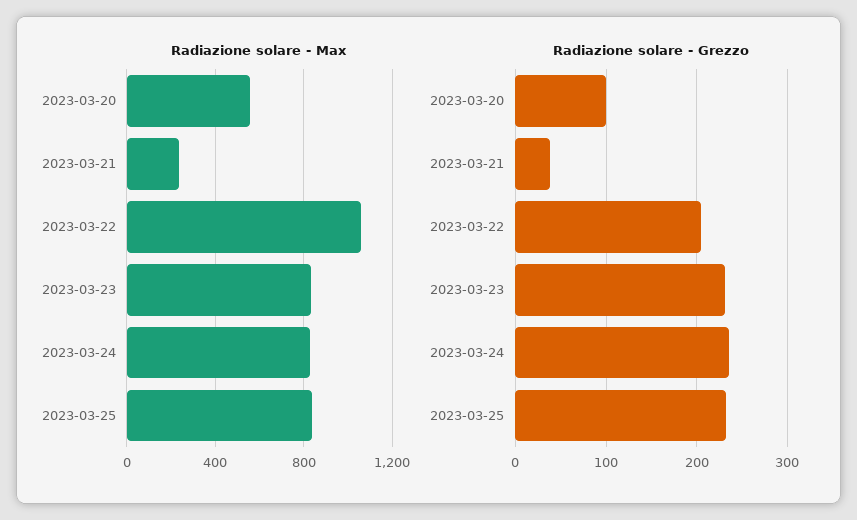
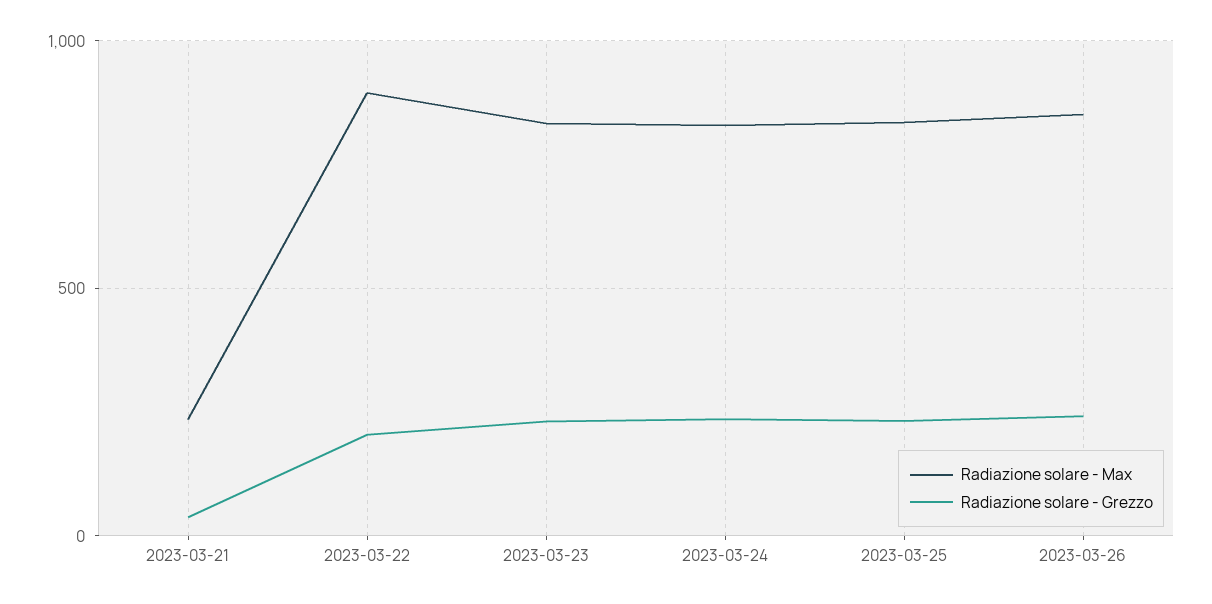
Radiazione solare - Max, 2023-03-20: 550 -> none
Radiazione solare - Max, 2023-03-22: 1050 -> 900
Radiazione solare - Grezzo, 2023-03-20: 100 -> none
Radiazione solare - Max, 2023-03-26: none -> 850
Radiazione solare - Grezzo, 2023-03-26: none -> 250

